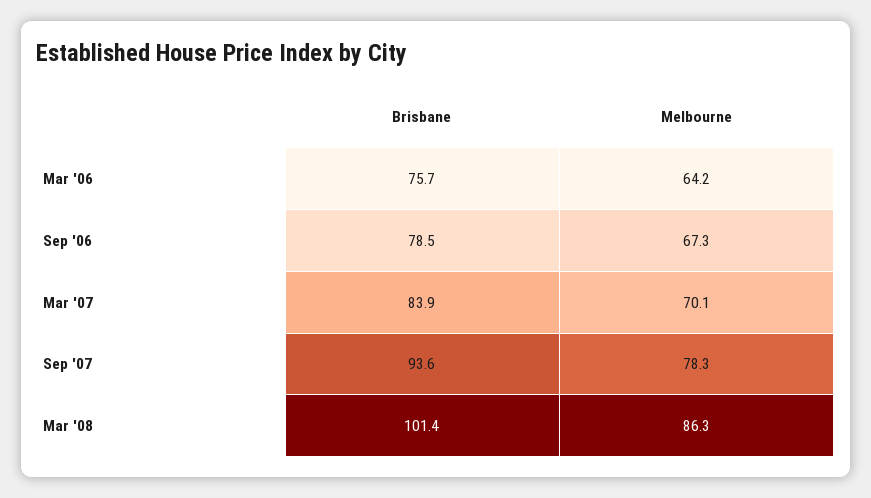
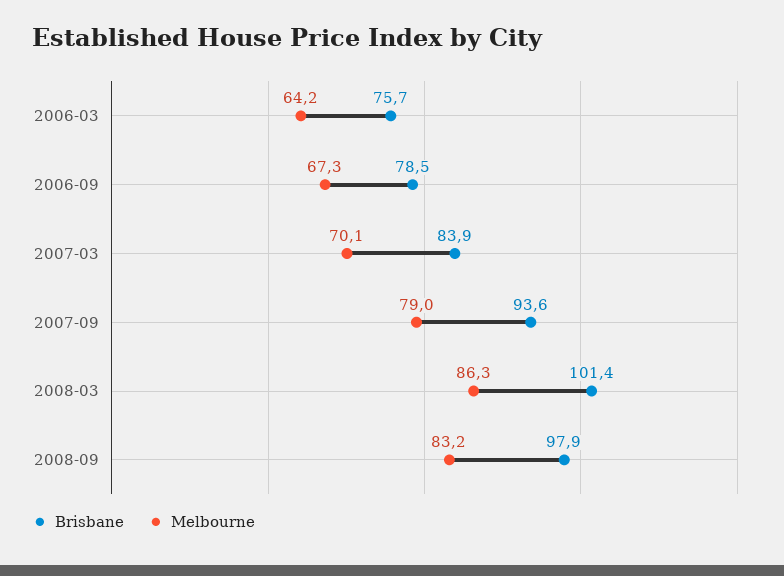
Melbourne, Sep '07: 78.3 -> 79
Brisbane, 2008-09: none -> 97.9
Melbourne, 2008-09: none -> 83.2

